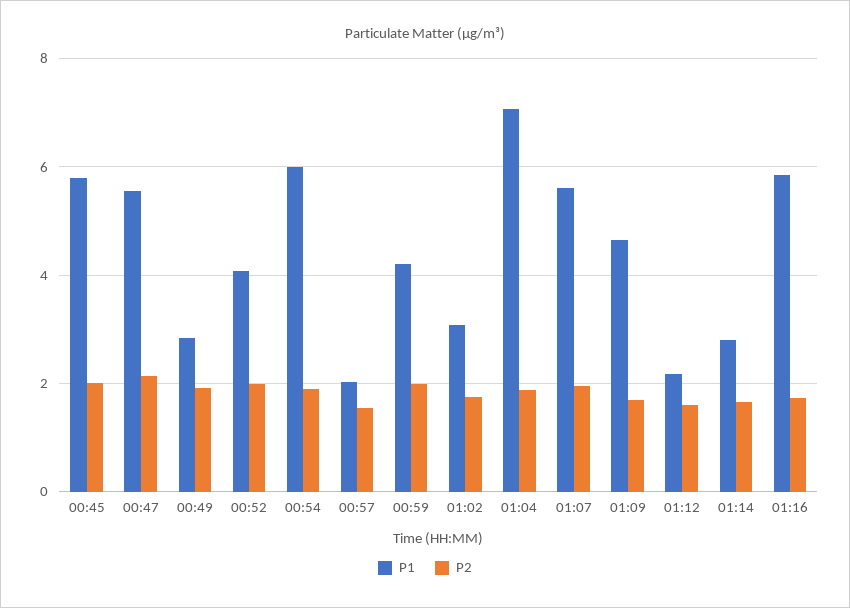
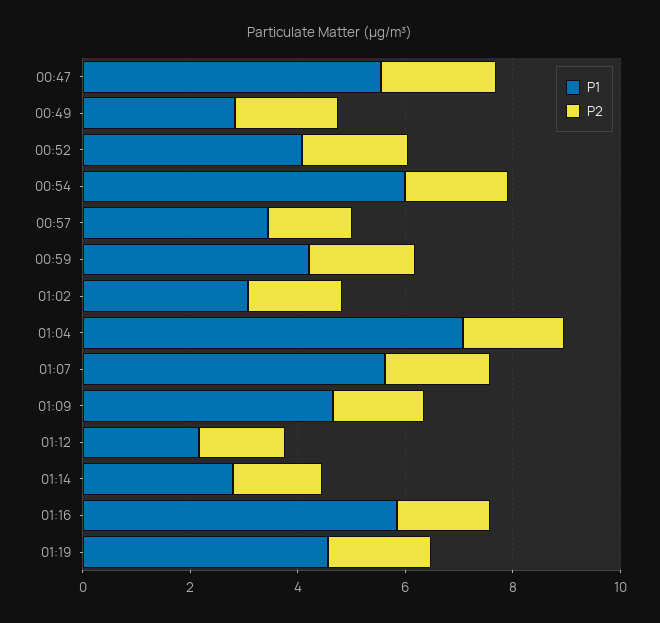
P1, 00:45: 5.8 -> none
P2, 00:45: 2 -> none
P1, 00:57: 2 -> 3.5
P1, 01:19: none -> 4.5
P2, 01:19: none -> 2

